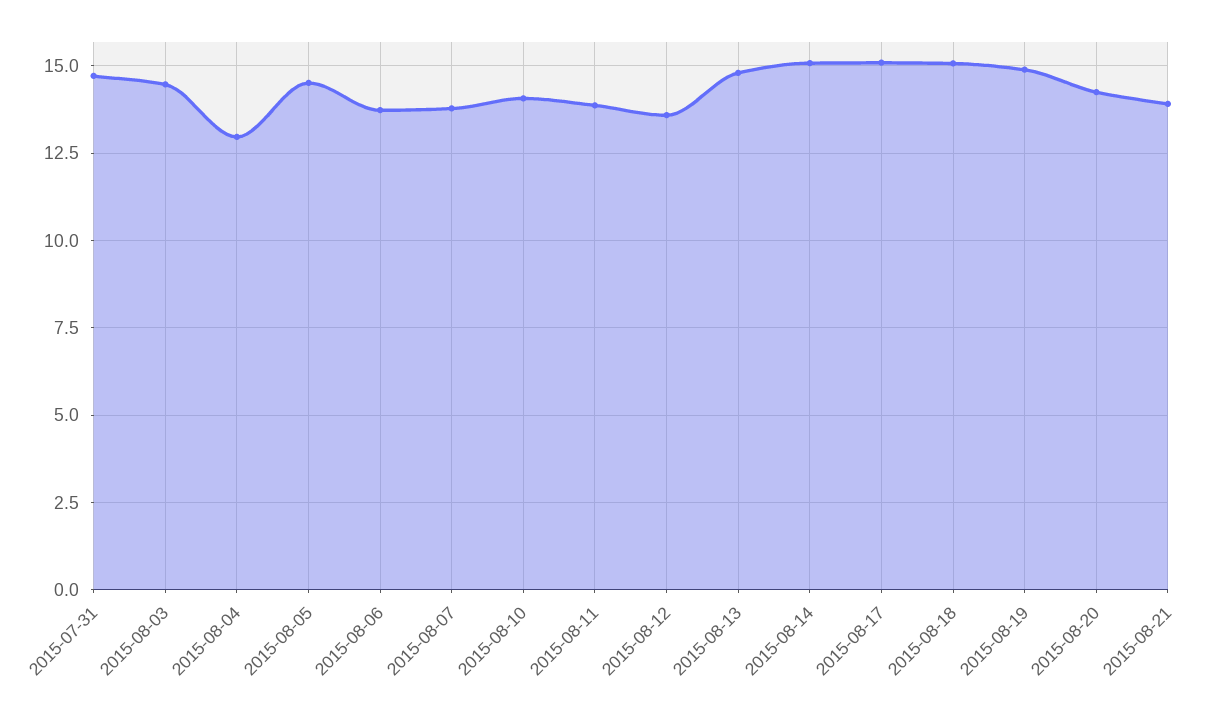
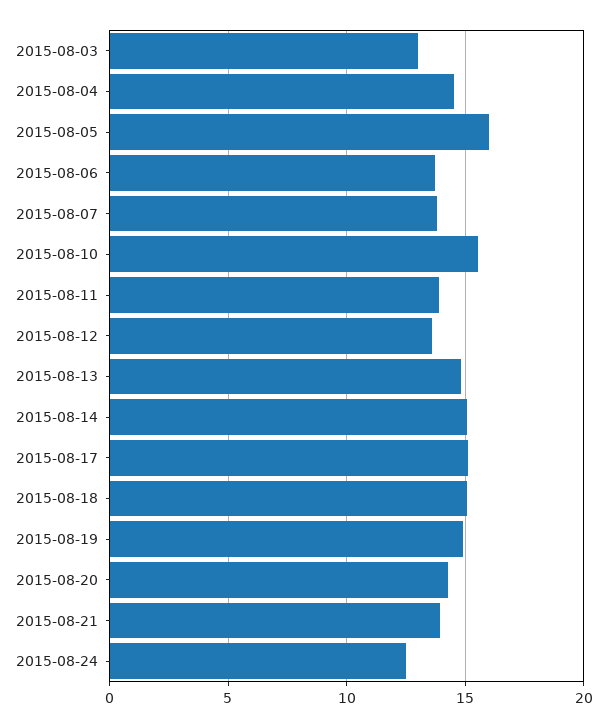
2015-07-31: 14.75 -> none
2015-08-03: 14.5 -> 13
2015-08-04: 13 -> 14.5
2015-08-05: 14.5 -> 16
2015-08-10: 14 -> 15.5
2015-08-24: none -> 12.5

